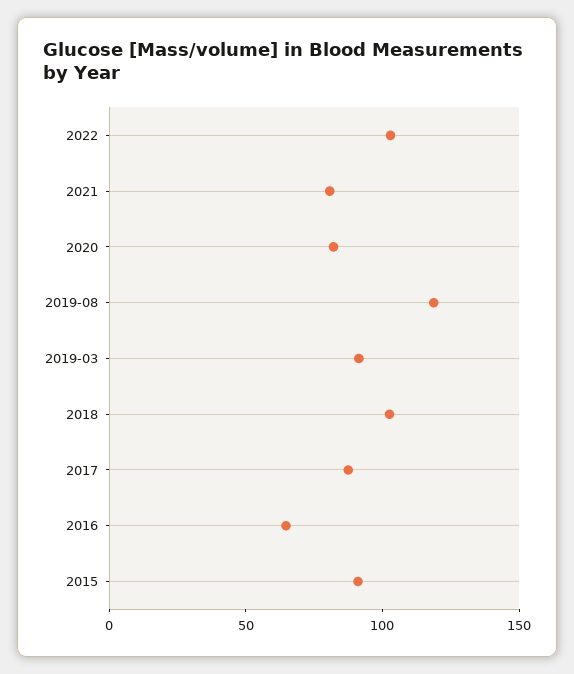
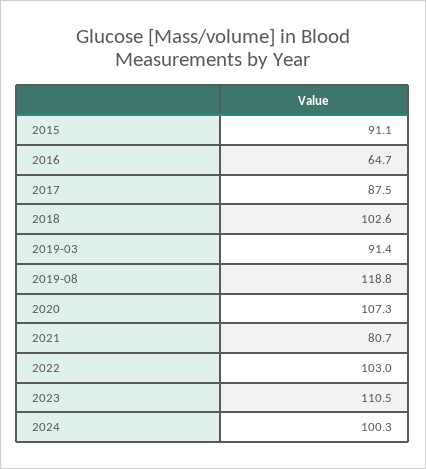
2020: 80 -> 107.3
2023: none -> 110.5
2024: none -> 100.3

